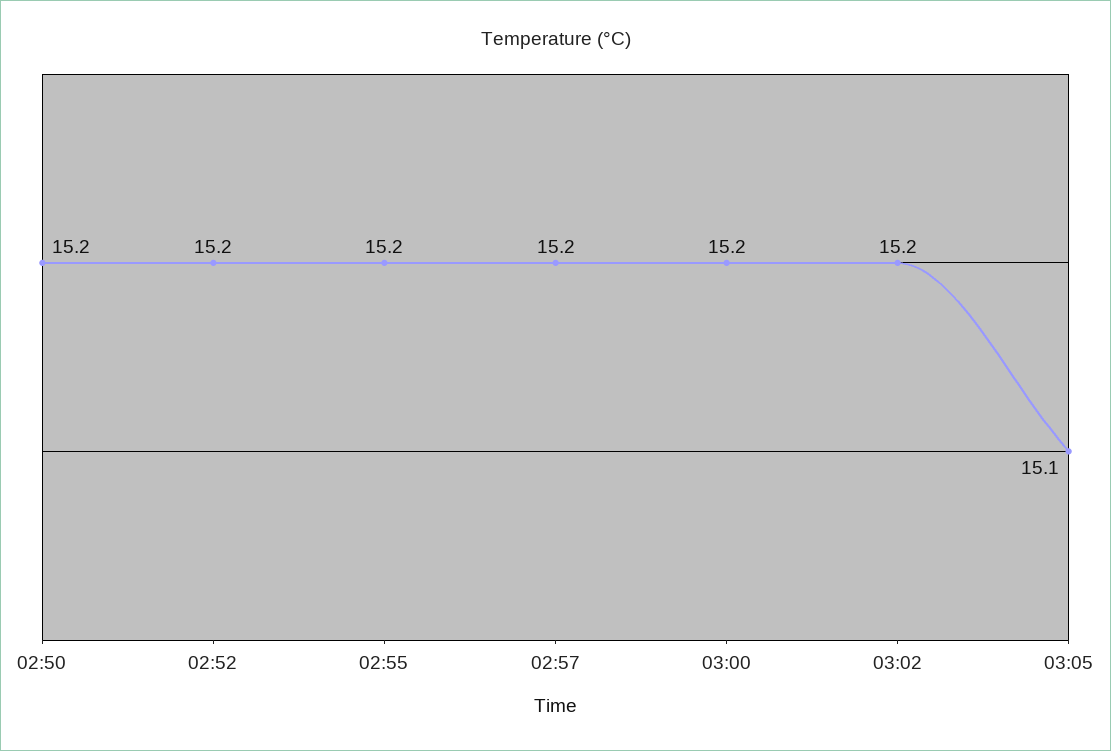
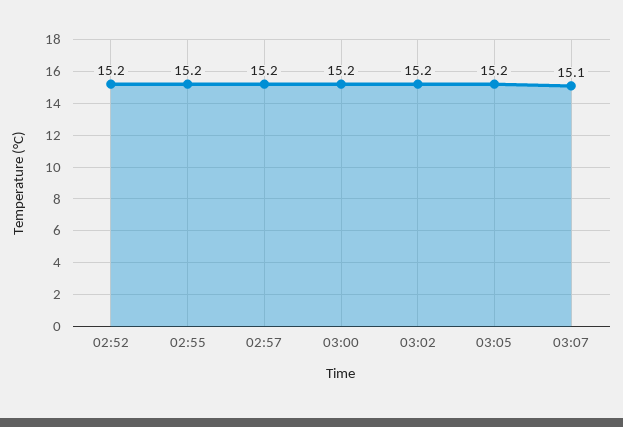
02:50: 15.2 -> none
03:05: 15.1 -> 15.2
03:07: none -> 15.1

